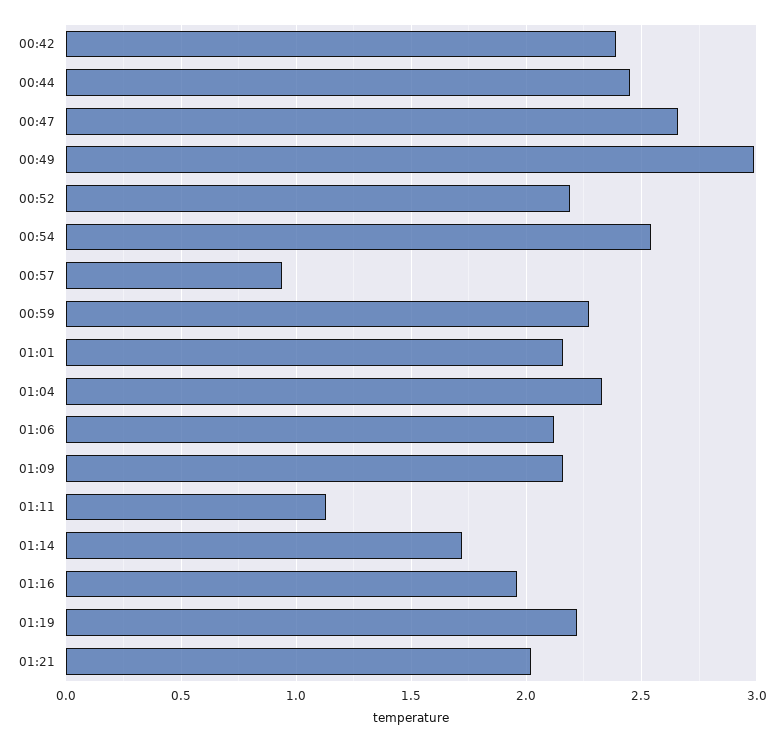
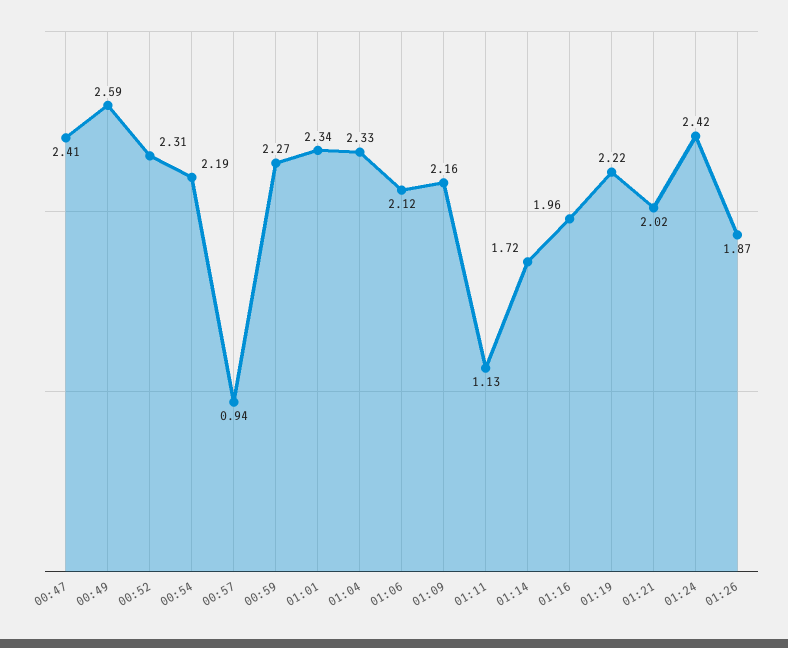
00:42: 2.4 -> none
00:44: 2.45 -> none
00:47: 2.65 -> 2.41
00:49: 3 -> 2.59
00:52: 2.2 -> 2.31
00:54: 2.55 -> 2.19
01:01: 2.15 -> 2.34
01:24: none -> 2.42
01:26: none -> 1.87

